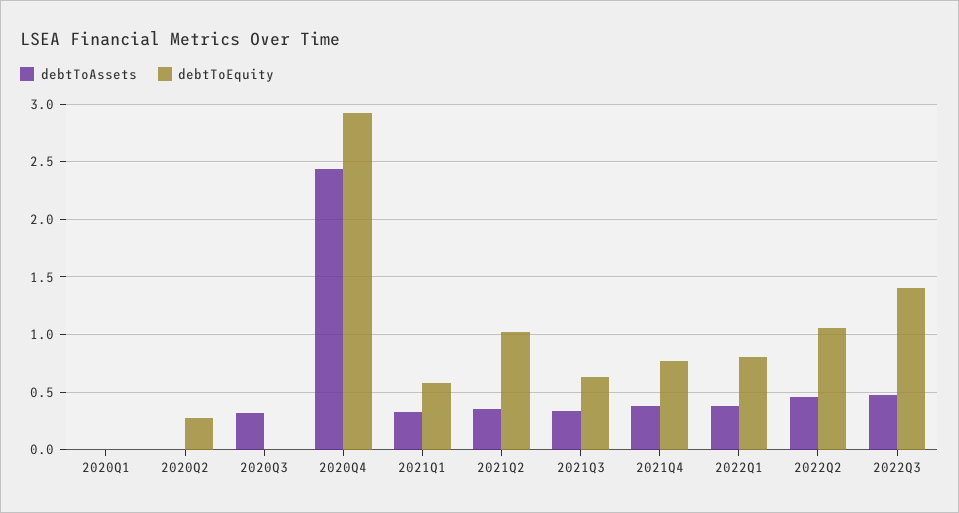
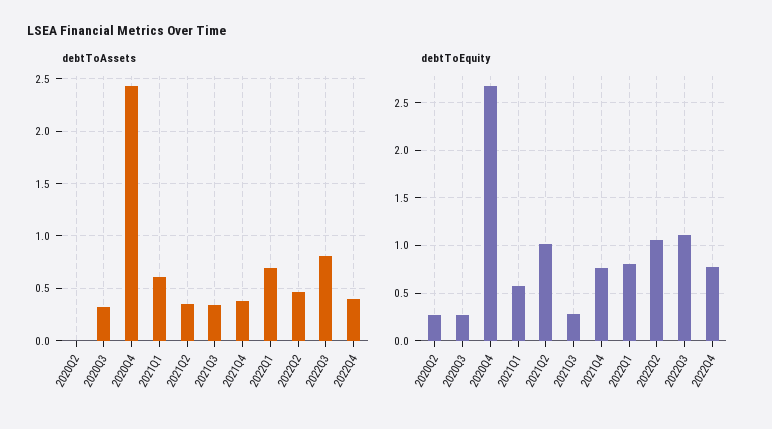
debtToAssets, 2020Q1: 0 -> none
debtToEquity, 2020Q1: 0 -> none
debtToEquity, 2020Q3: 0 -> 0.3
debtToEquity, 2020Q4: 2.9 -> 2.7
debtToAssets, 2021Q1: 0.3 -> 0.6
debtToEquity, 2021Q3: 0.6 -> 0.3
debtToAssets, 2022Q1: 0.4 -> 0.7
debtToAssets, 2022Q3: 0.5 -> 0.8
debtToEquity, 2022Q3: 1.4 -> 1.1
debtToAssets, 2022Q4: none -> 0.4
debtToEquity, 2022Q4: none -> 0.8

